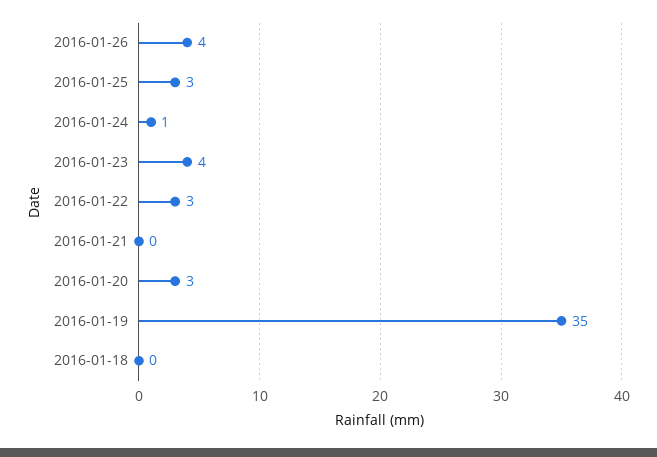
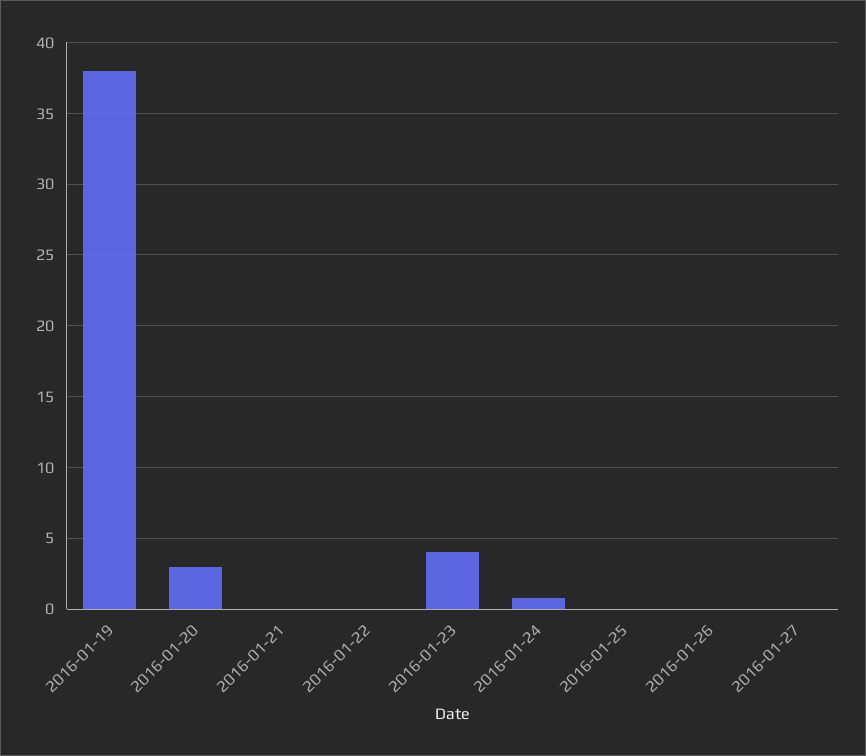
2016-01-26: 4 -> 0
2016-01-25: 3 -> 0
2016-01-22: 3 -> 0
2016-01-19: 35 -> 38
2016-01-18: 0 -> none
2016-01-27: none -> 0

